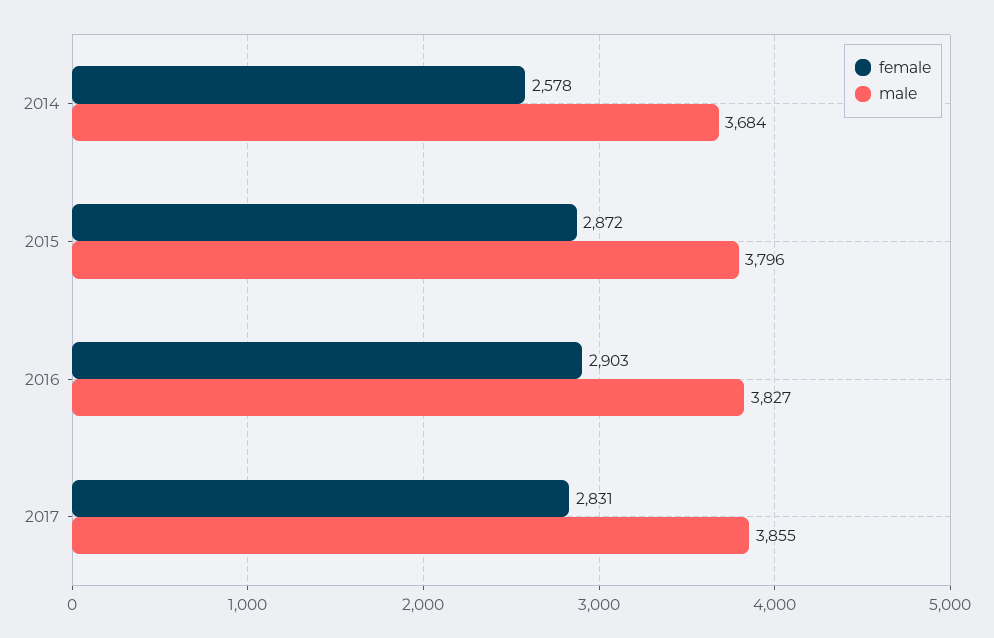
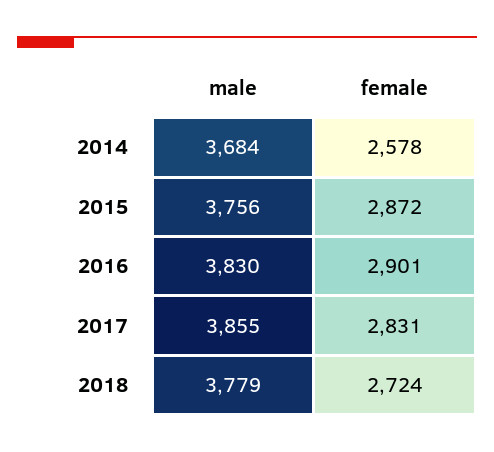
male, 2015: 3796 -> 3756
female, 2016: 2903 -> 2901
male, 2016: 3827 -> 3830
male, 2018: none -> 3779
female, 2018: none -> 2724

